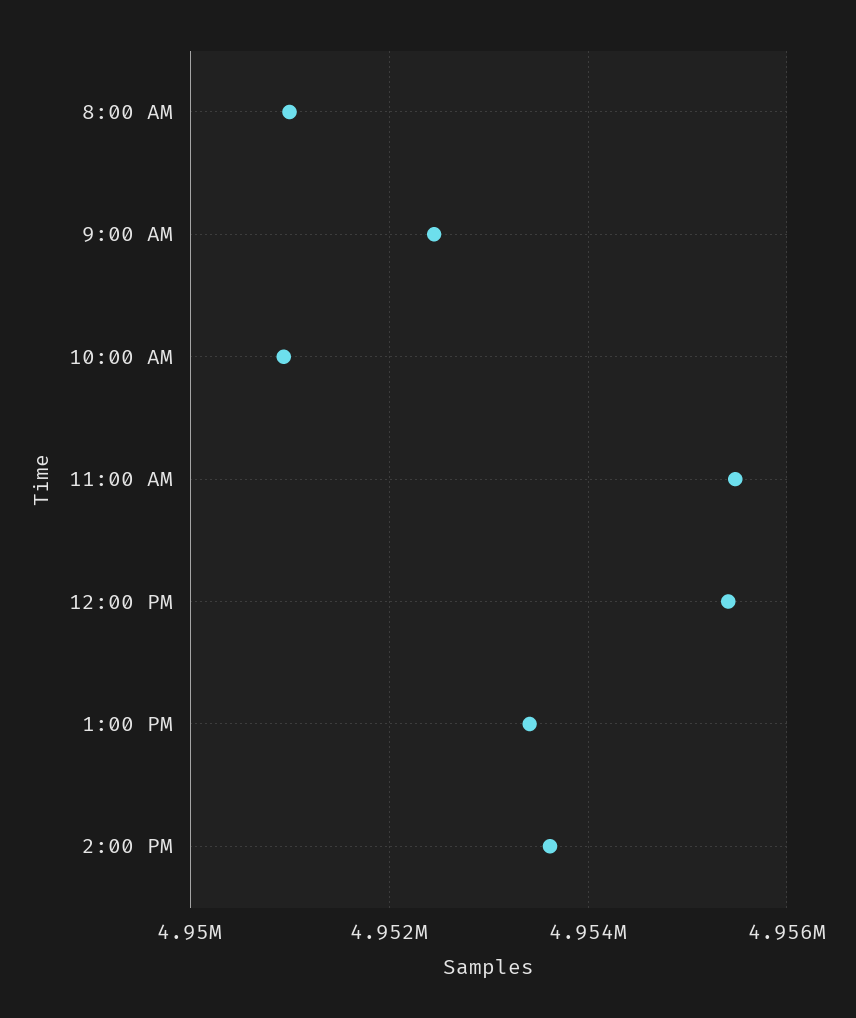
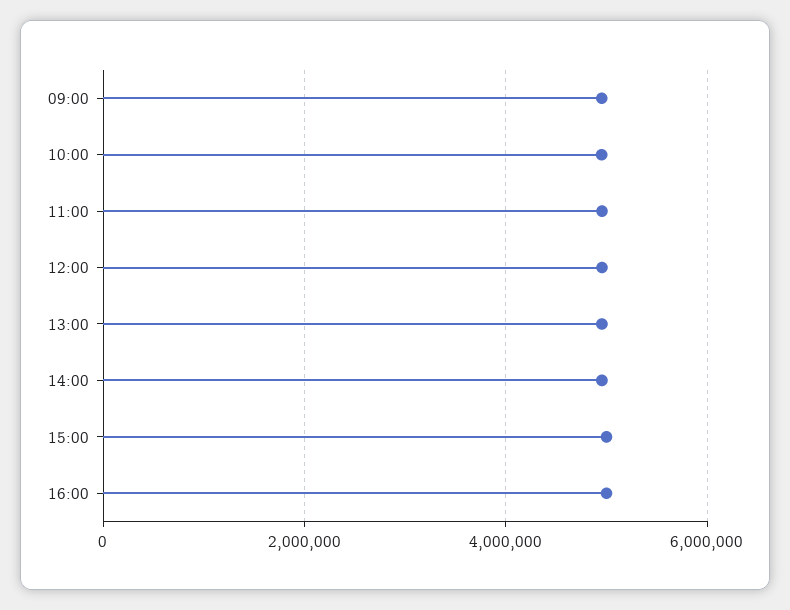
8:00 AM: 4951000 -> none
15:00: none -> 5000000
16:00: none -> 5000000

